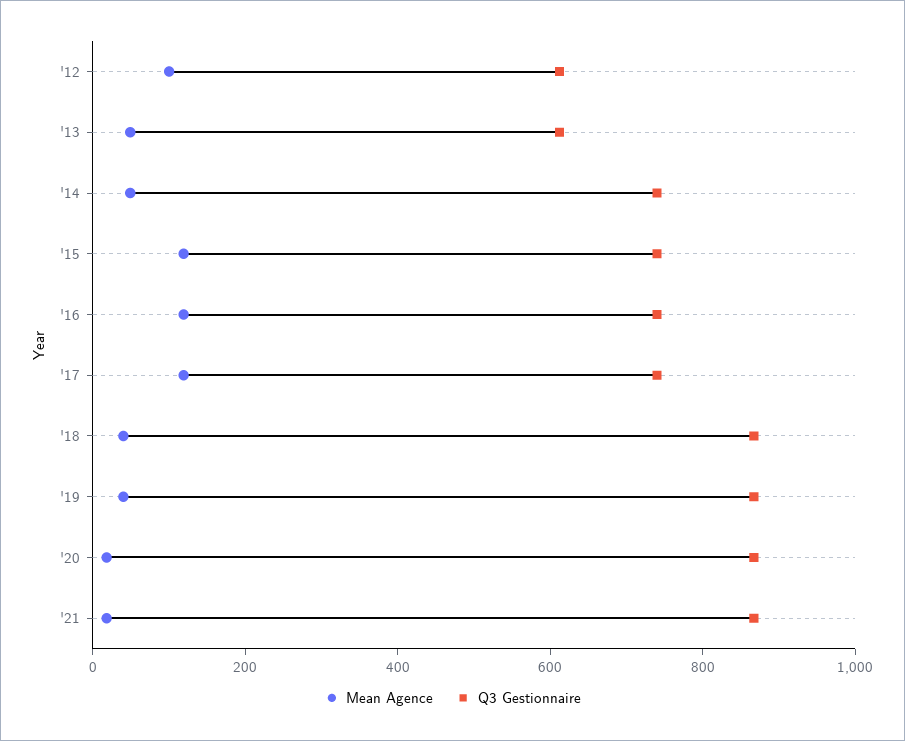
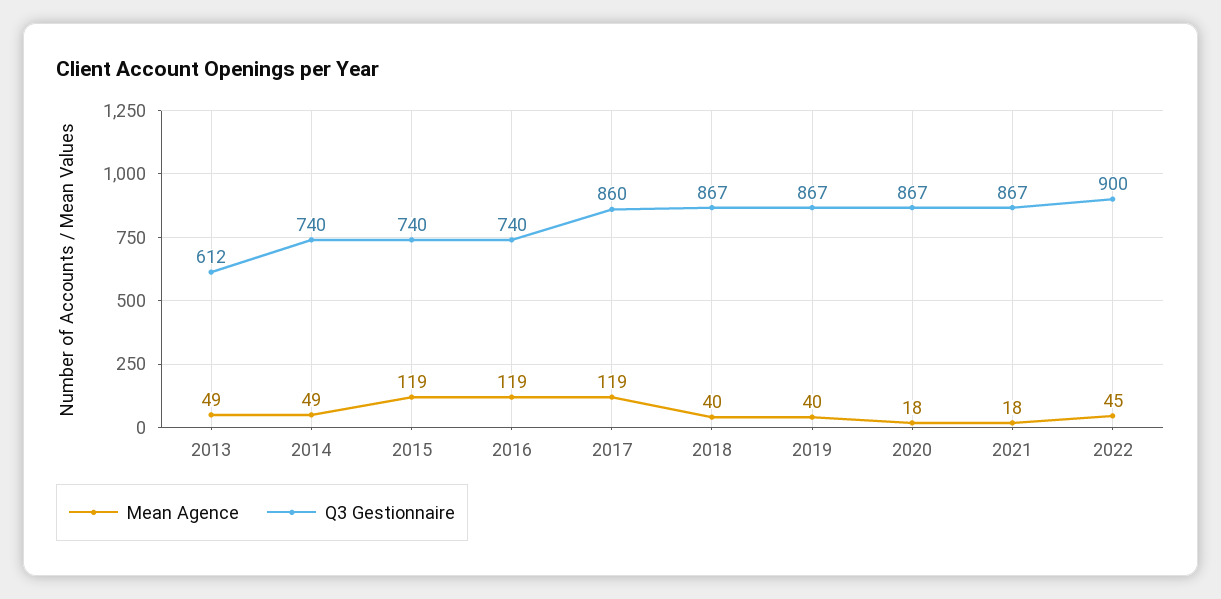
Mean Agence, '12: 100 -> none
Q3 Gestionnaire, '12: 600 -> none
Q3 Gestionnaire, '17: 750 -> 860
Mean Agence, 2022: none -> 45
Q3 Gestionnaire, 2022: none -> 900

